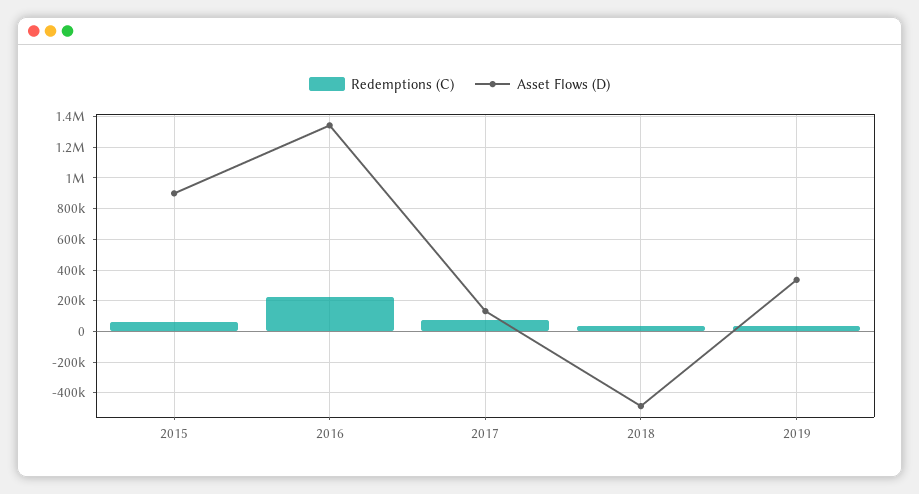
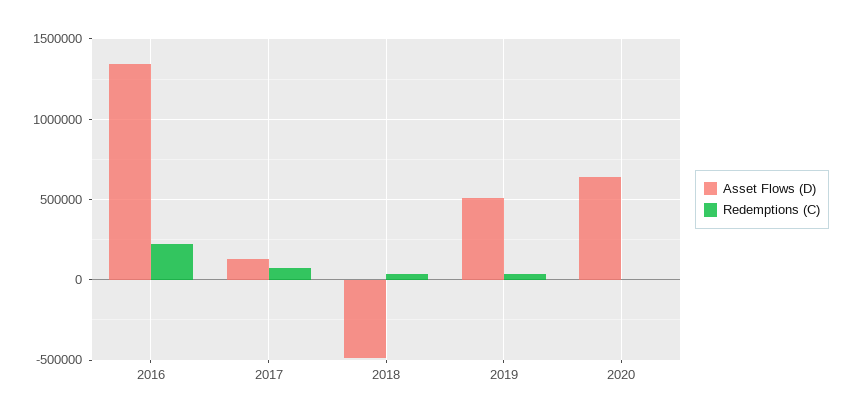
Redemptions (C), 2015: 50000 -> none
Asset Flows (D), 2015: 900000 -> none
Asset Flows (D), 2019: 350000 -> 500000
Asset Flows (D), 2020: none -> 650000
Redemptions (C), 2020: none -> 0

